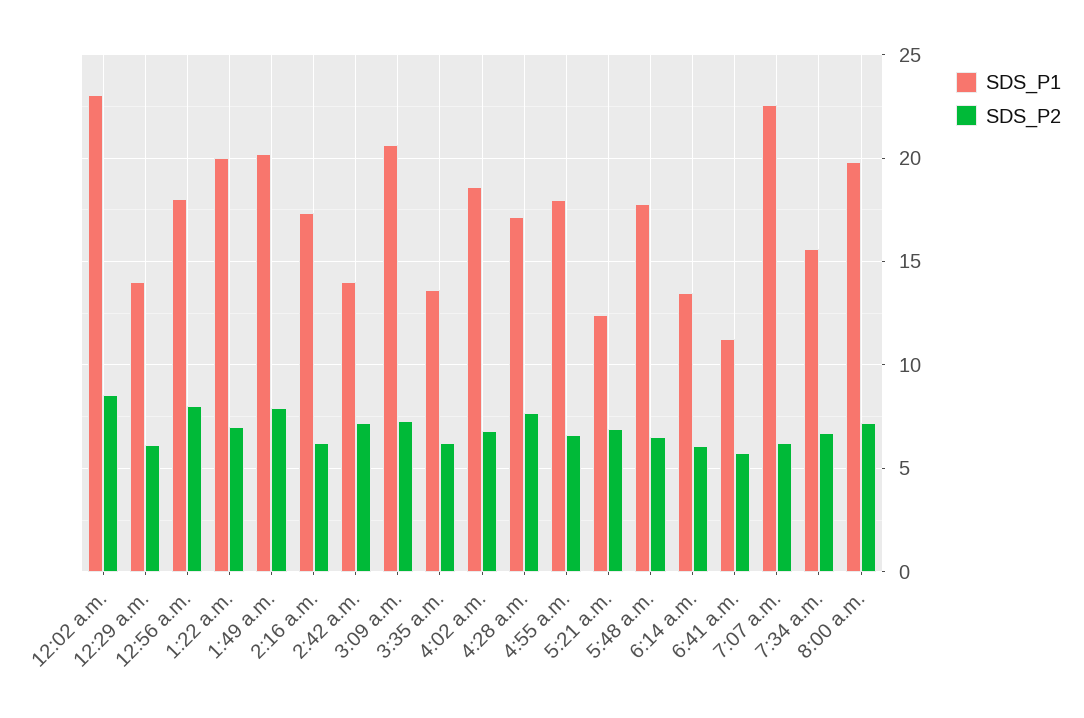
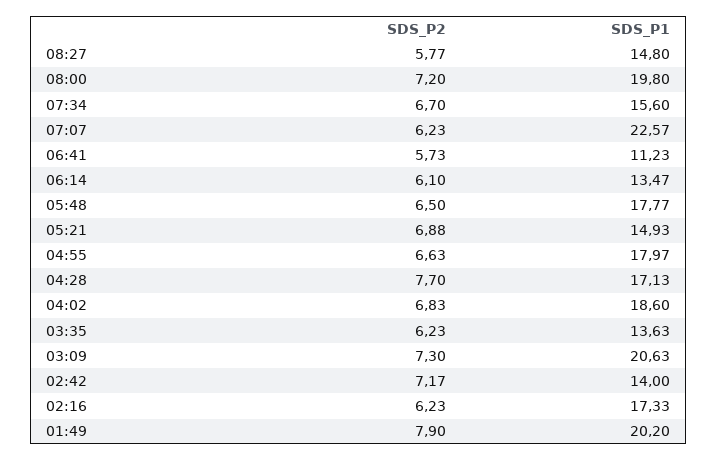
SDS_P1, 12:02 a.m.: 23 -> none
SDS_P2, 12:02 a.m.: 8.5 -> none
SDS_P1, 12:29 a.m.: 14 -> none
SDS_P2, 12:29 a.m.: 6 -> none
SDS_P1, 12:56 a.m.: 18 -> none
SDS_P2, 12:56 a.m.: 8 -> none
SDS_P1, 1:22 a.m.: 20 -> none
SDS_P2, 1:22 a.m.: 7 -> none
SDS_P1, 5:21 a.m.: 12.5 -> 14.93
SDS_P2, 08:27: none -> 5.77
SDS_P1, 08:27: none -> 14.8

